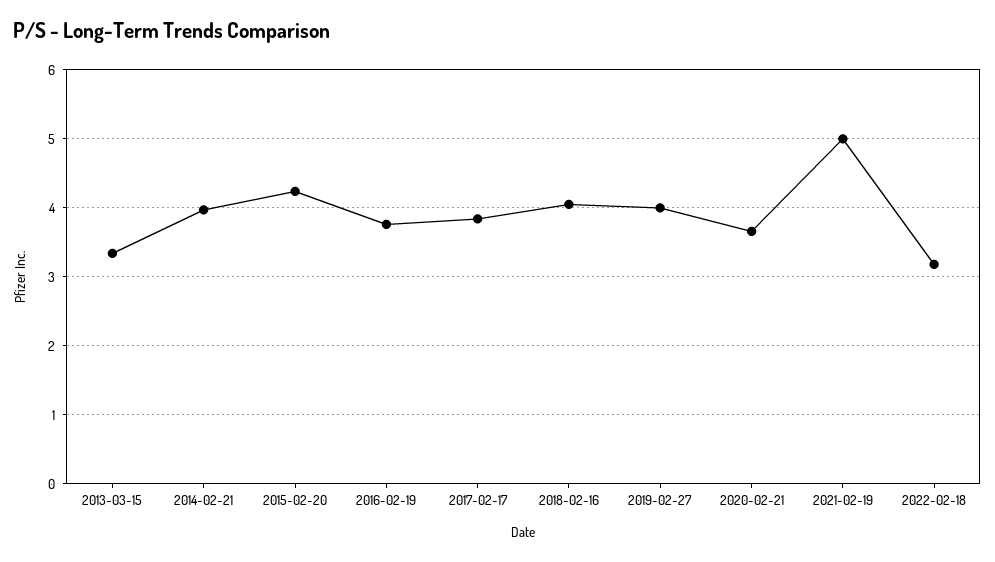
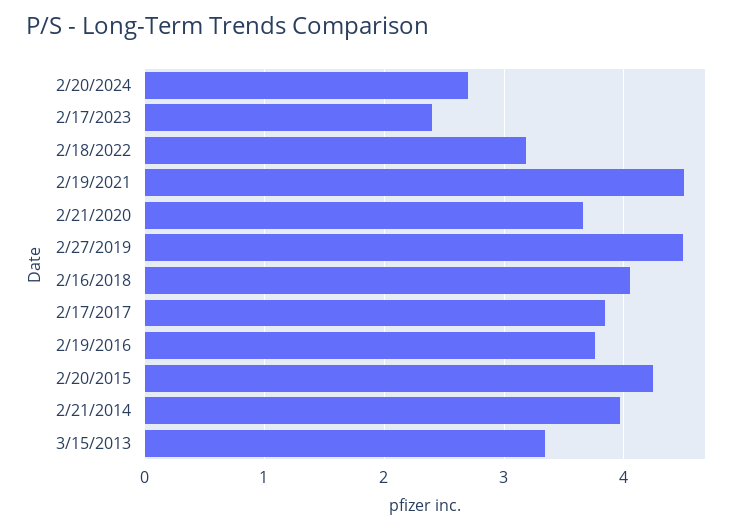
2019-02-27: 4 -> 4.5
2021-02-19: 5 -> 4.5
2/20/2024: none -> 2.7
2/17/2023: none -> 2.4

